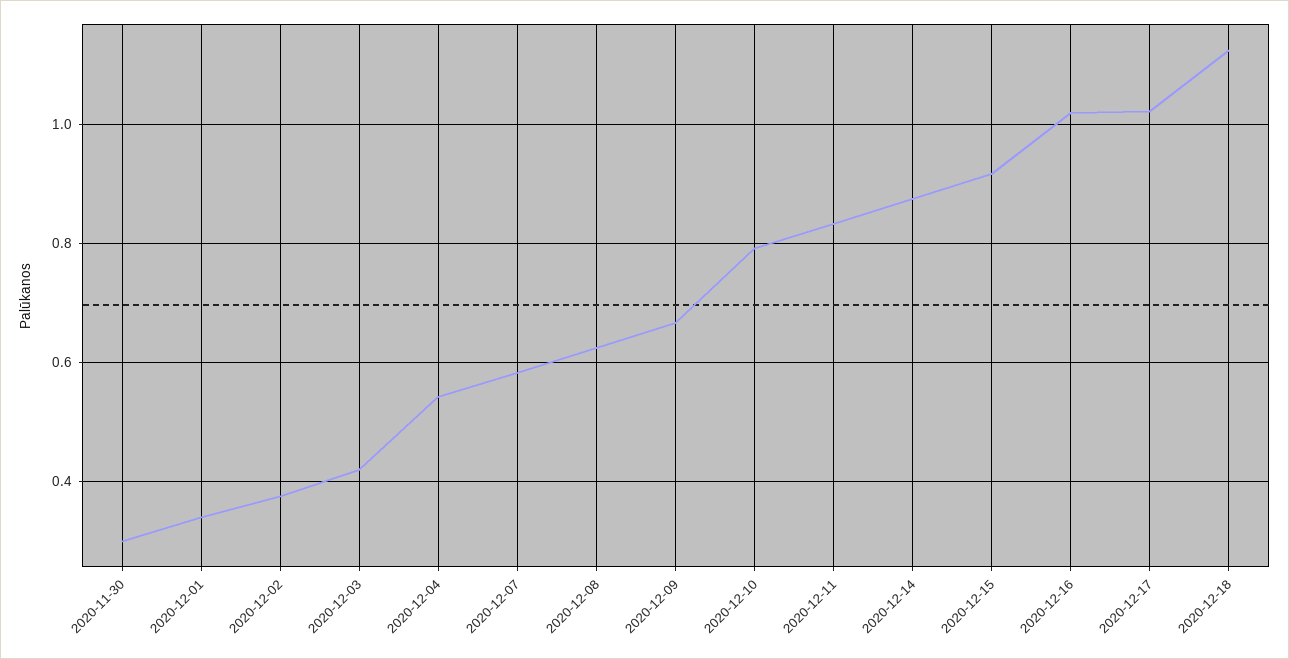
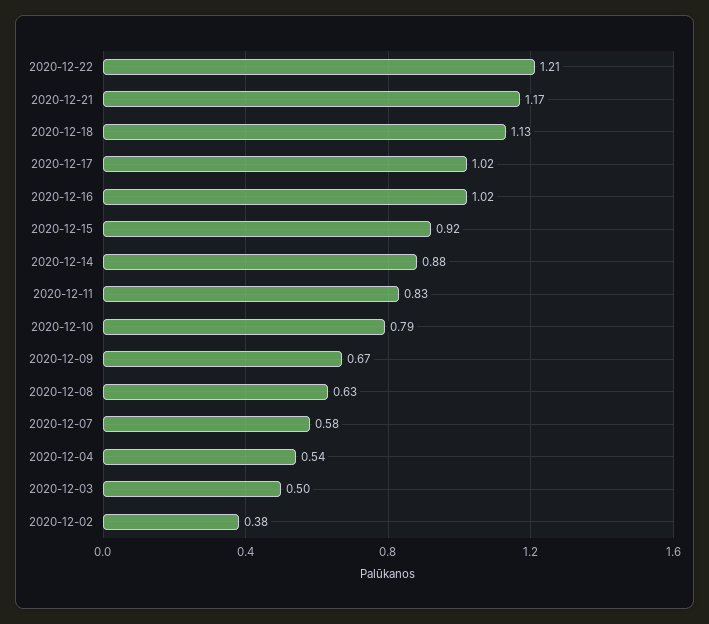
2020-11-30: 0.3 -> none
2020-12-01: 0.34 -> none
2020-12-03: 0.42 -> 0.5
2020-12-22: none -> 1.21
2020-12-21: none -> 1.17

